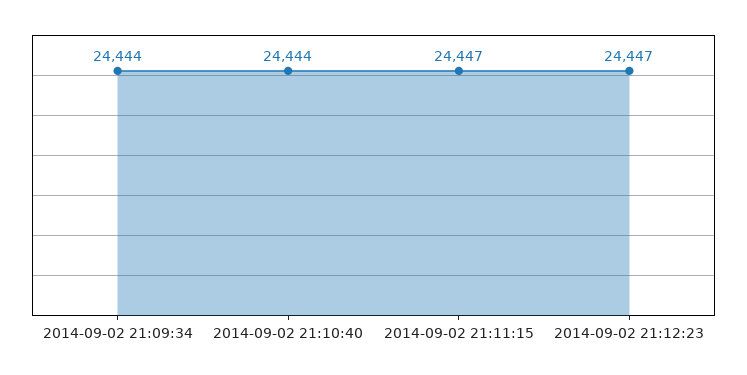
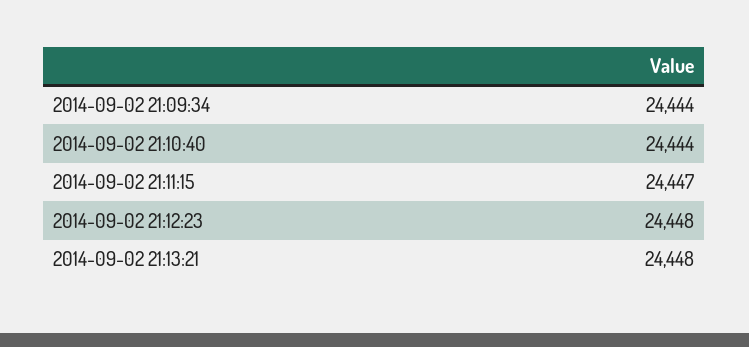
2014-09-02 21:12:23: 24447 -> 24448
2014-09-02 21:13:21: none -> 24448

